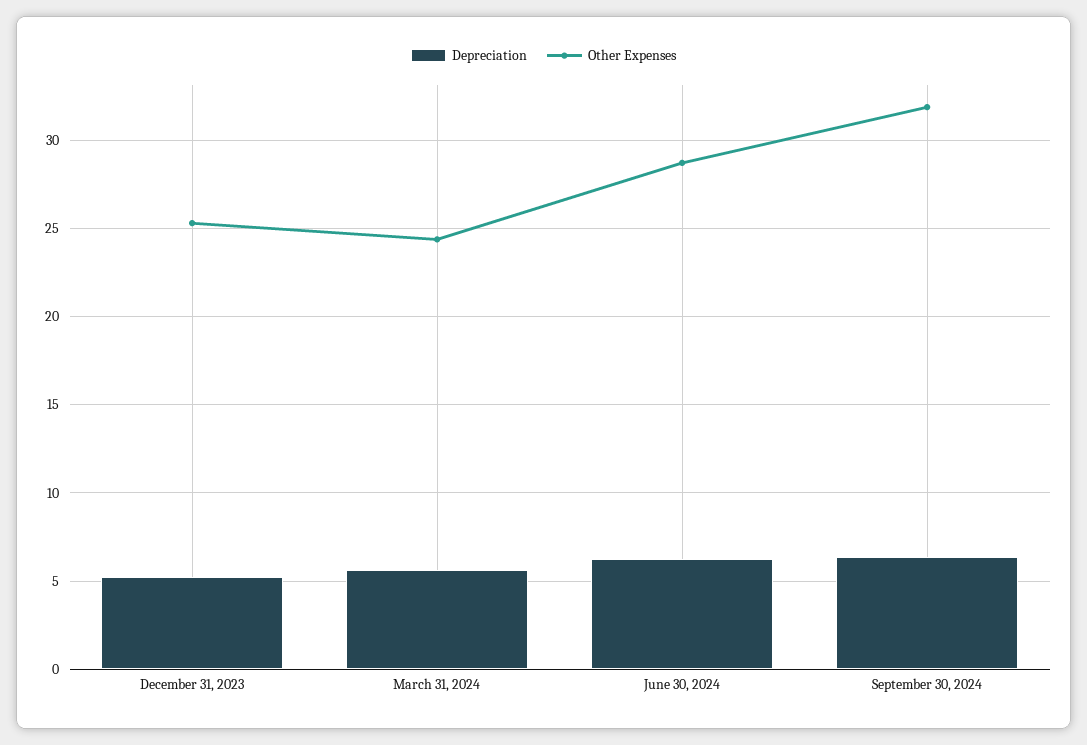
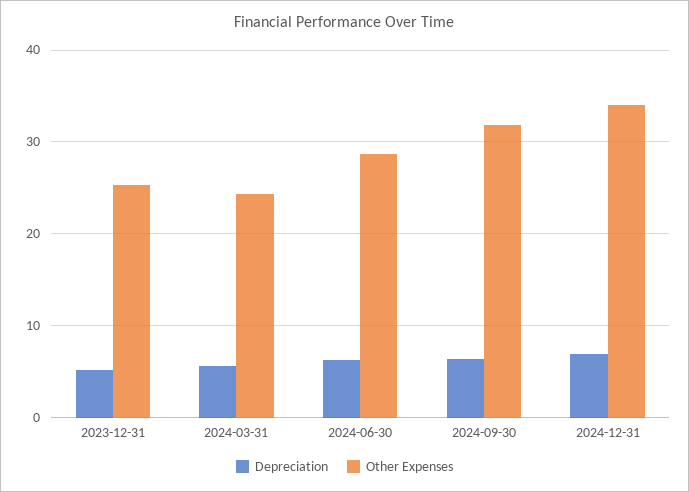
Depreciation, 2024-12-31: none -> 7
Other Expenses, 2024-12-31: none -> 34

